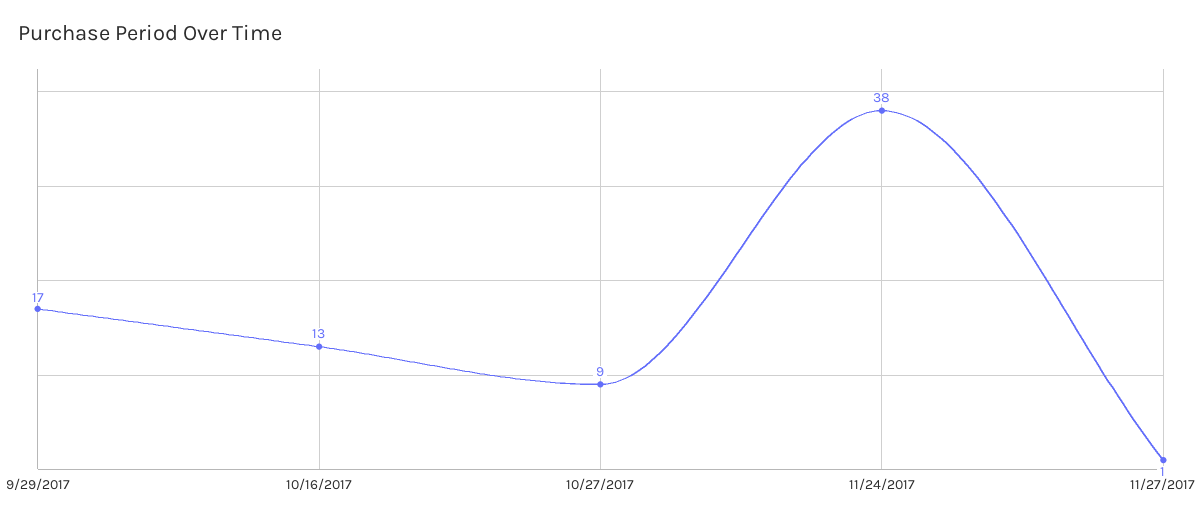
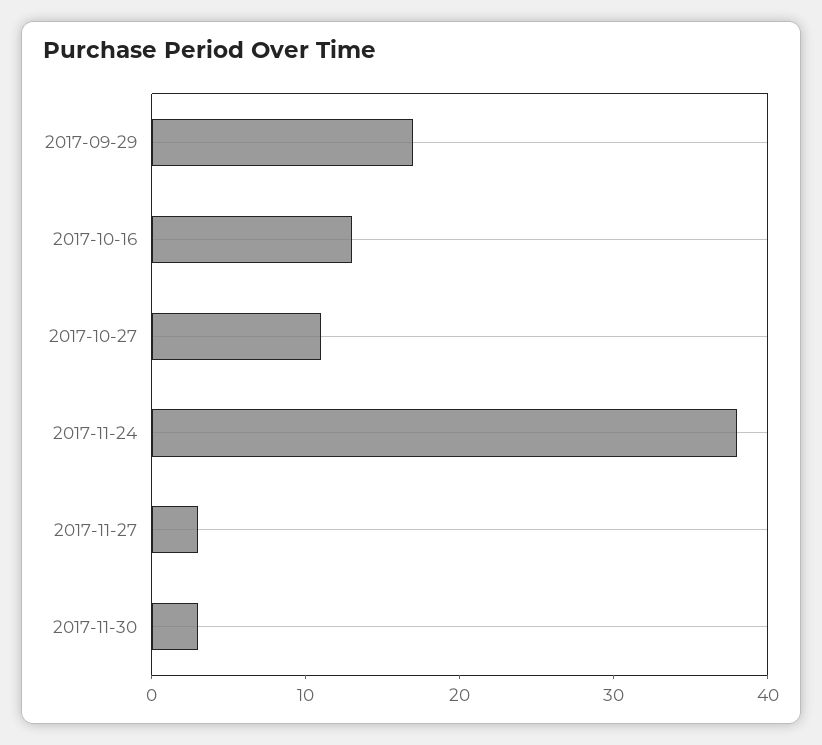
10/27/2017: 9 -> 11
11/27/2017: 1 -> 3
2017-11-30: none -> 3

